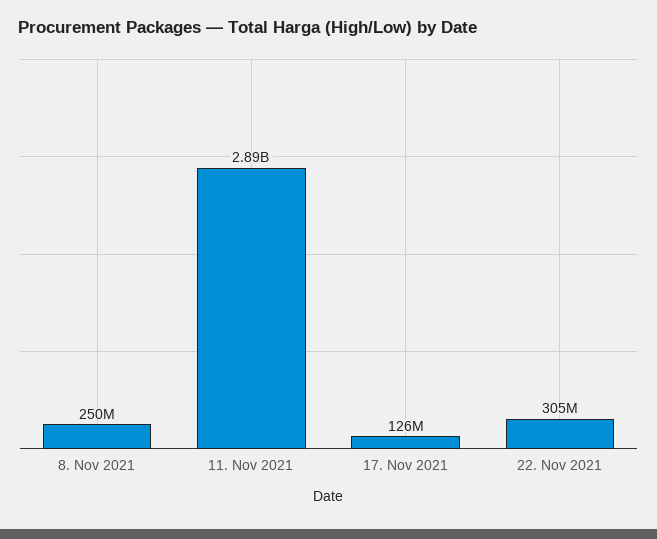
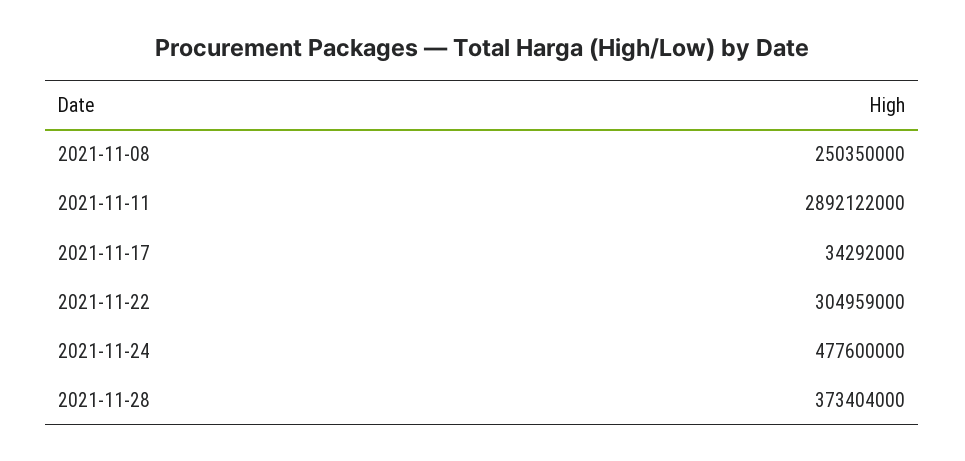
17. Nov 2021: 126000000 -> 34292000
2021-11-24: none -> 477600000
2021-11-28: none -> 373404000

